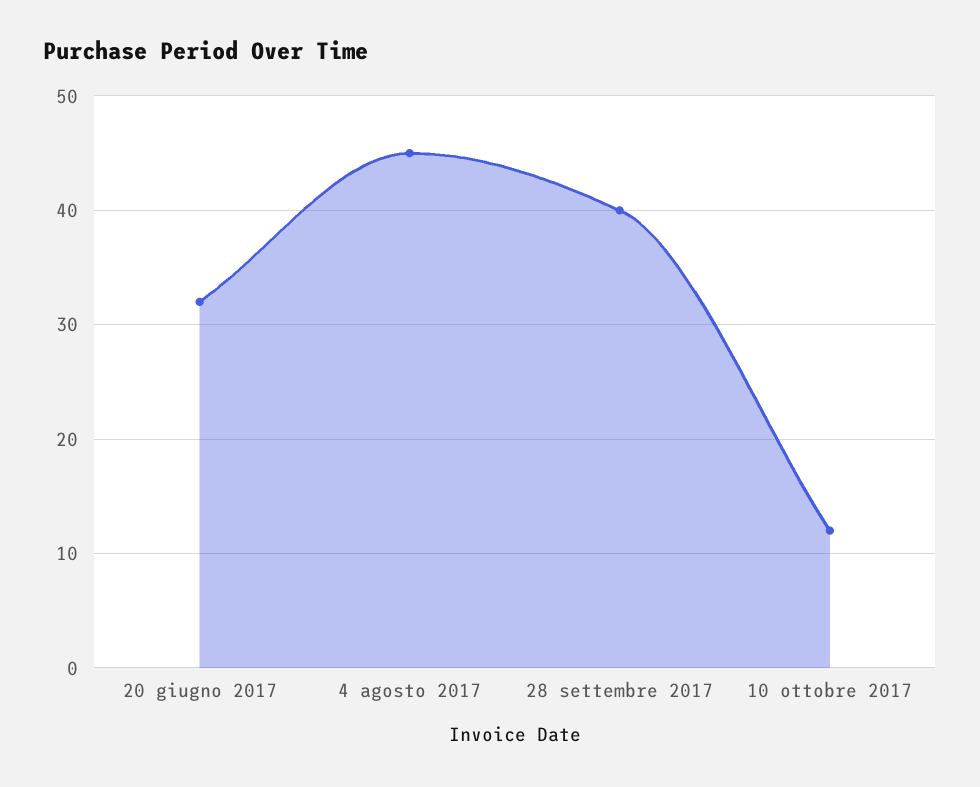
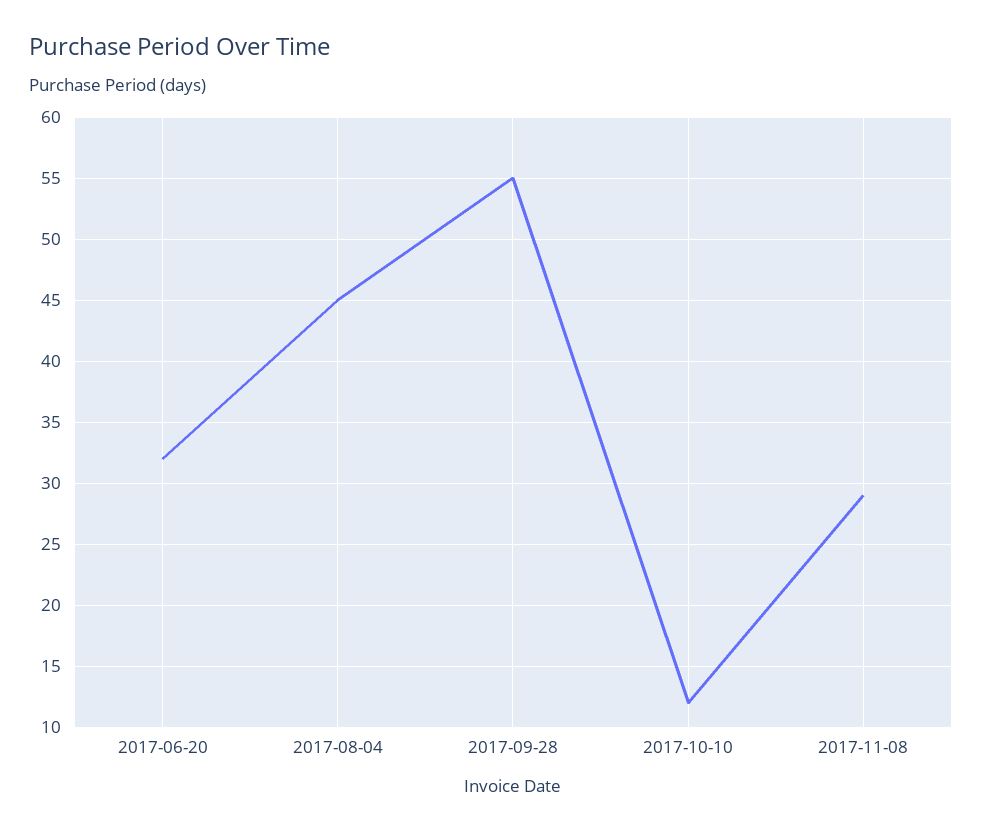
28 settembre 2017: 40 -> 55
2017-11-08: none -> 29

